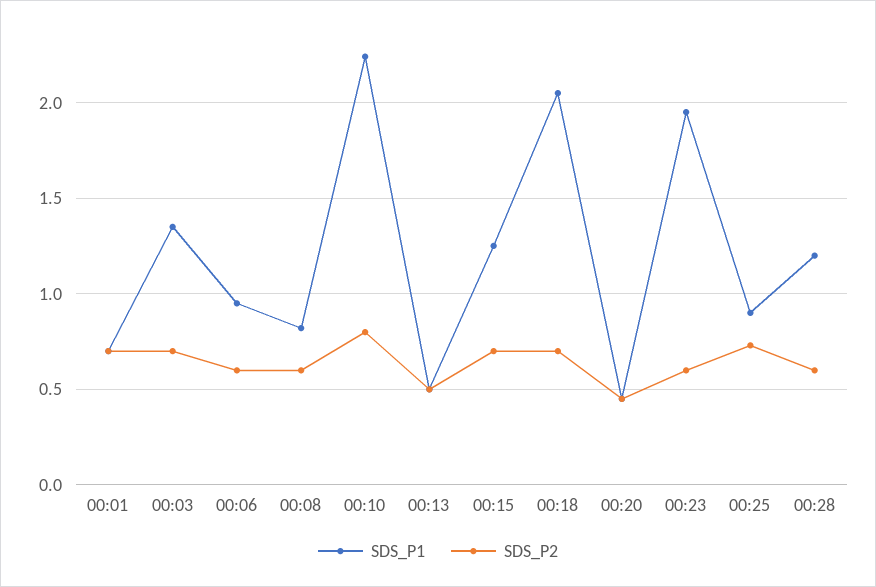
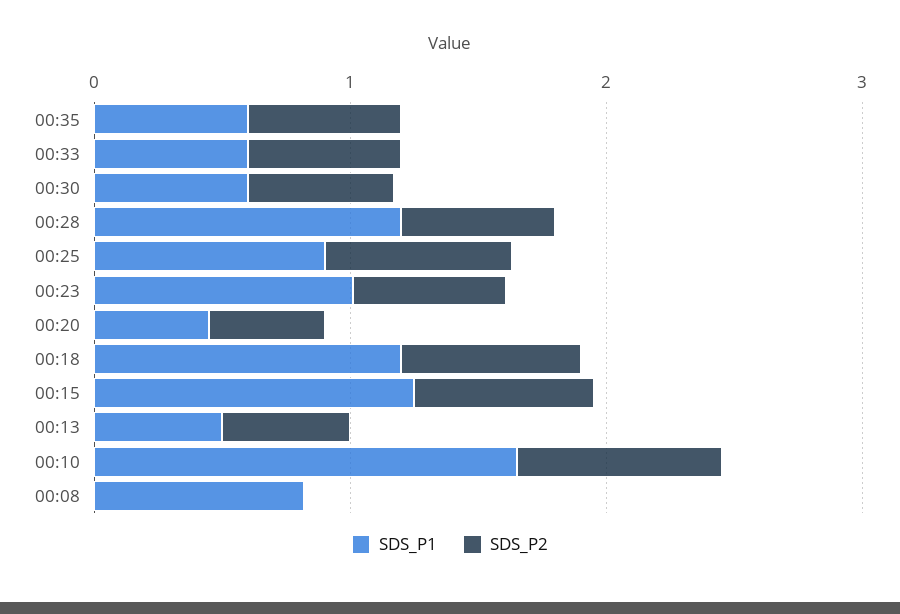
SDS_P1, 00:01: 0.7 -> none
SDS_P2, 00:01: 0.7 -> none
SDS_P1, 00:03: 1.35 -> none
SDS_P2, 00:03: 0.7 -> none
SDS_P1, 00:06: 0.95 -> none
SDS_P2, 00:06: 0.6 -> none
SDS_P2, 00:08: 0.6 -> 0
SDS_P1, 00:10: 2.25 -> 1.6
SDS_P1, 00:18: 2.05 -> 1.2
SDS_P1, 00:23: 1.95 -> 1
SDS_P1, 00:35: none -> 0.6
SDS_P2, 00:35: none -> 0.6
SDS_P1, 00:33: none -> 0.6
SDS_P2, 00:33: none -> 0.6
SDS_P1, 00:30: none -> 0.6
SDS_P2, 00:30: none -> 0.6

